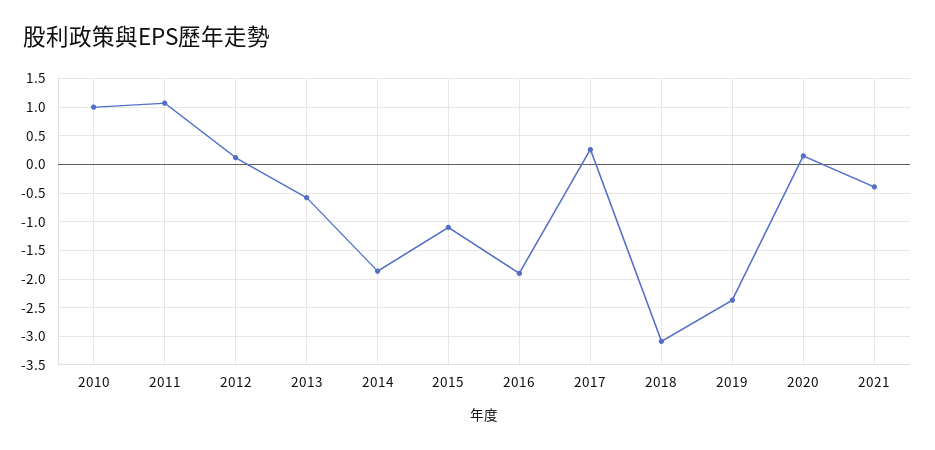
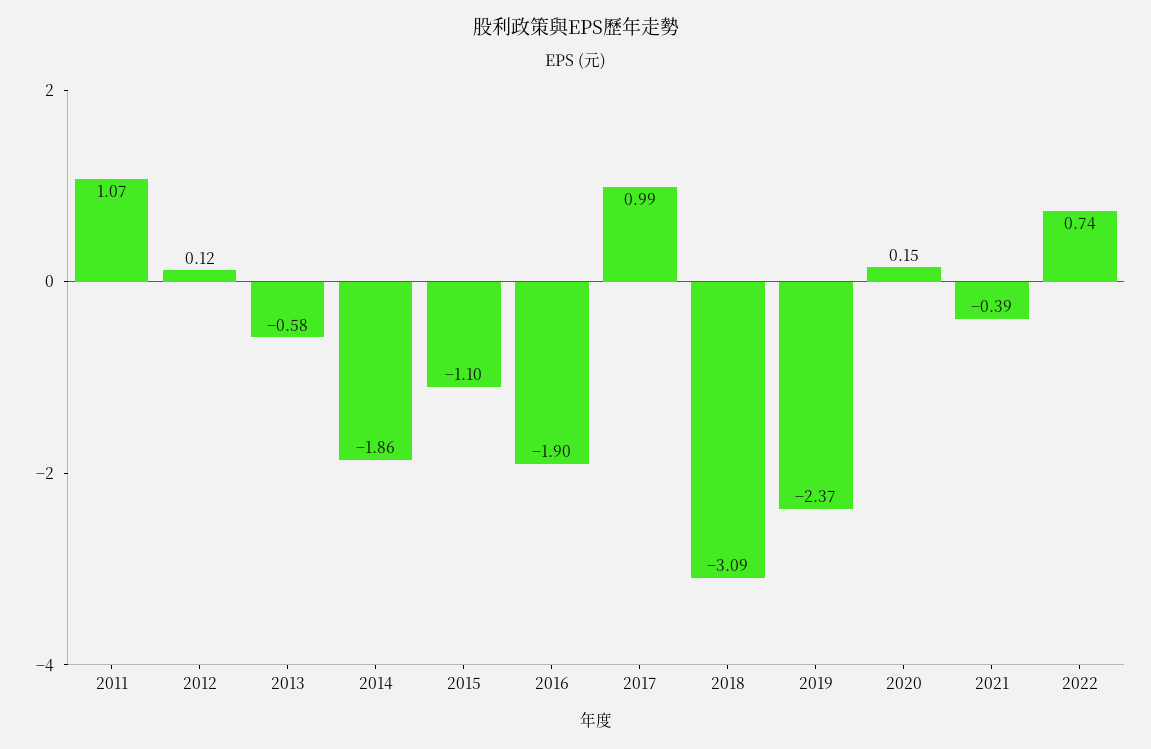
2010: 1 -> none
2017: 0.25 -> 0.99
2022: none -> 0.74

